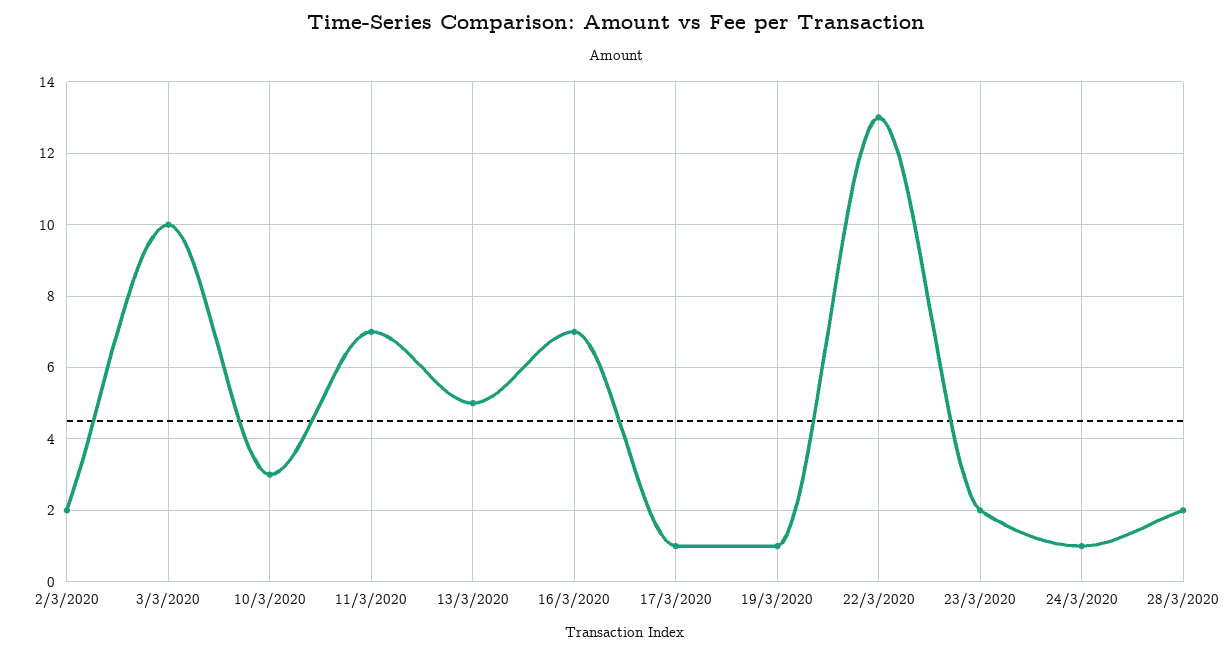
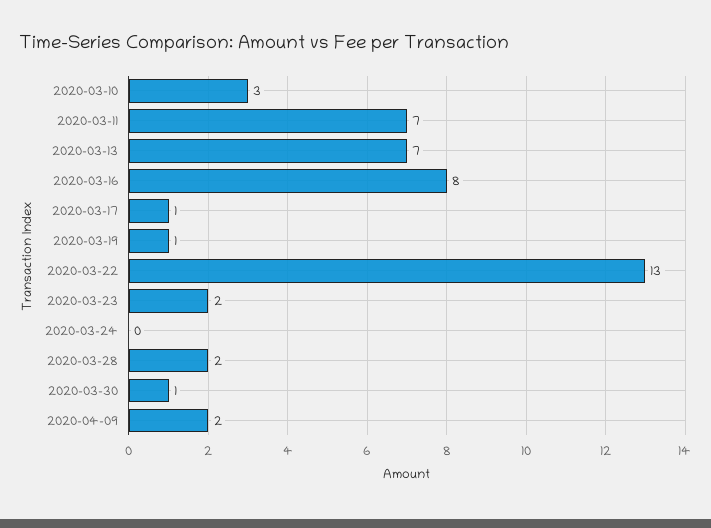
2/3/2020: 2 -> none
3/3/2020: 10 -> none
13/3/2020: 5 -> 7
16/3/2020: 7 -> 8
24/3/2020: 1 -> 0
2020-03-30: none -> 1
2020-04-09: none -> 2

